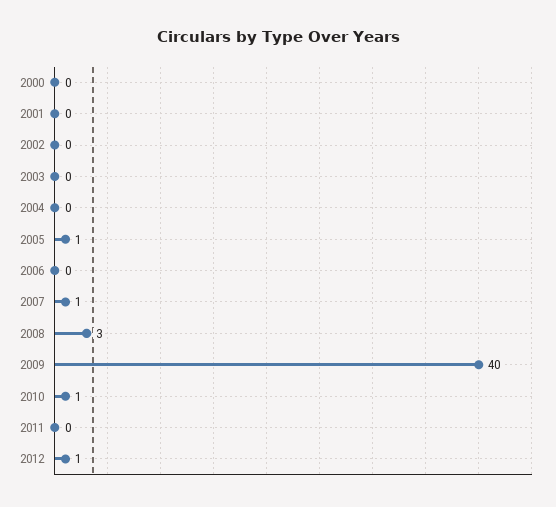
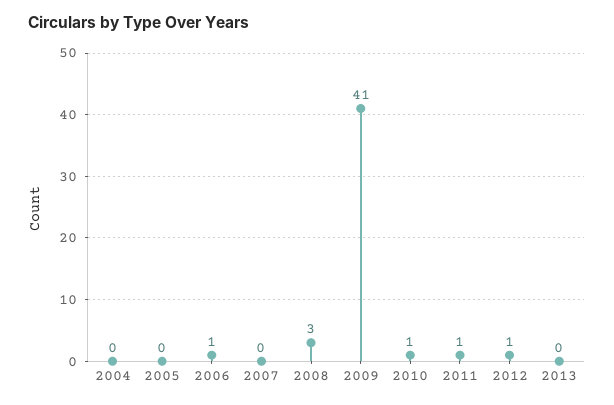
2000: 0 -> none
2001: 0 -> none
2002: 0 -> none
2003: 0 -> none
2005: 1 -> 0
2006: 0 -> 1
2007: 1 -> 0
2009: 40 -> 41
2011: 0 -> 1
2013: none -> 0

